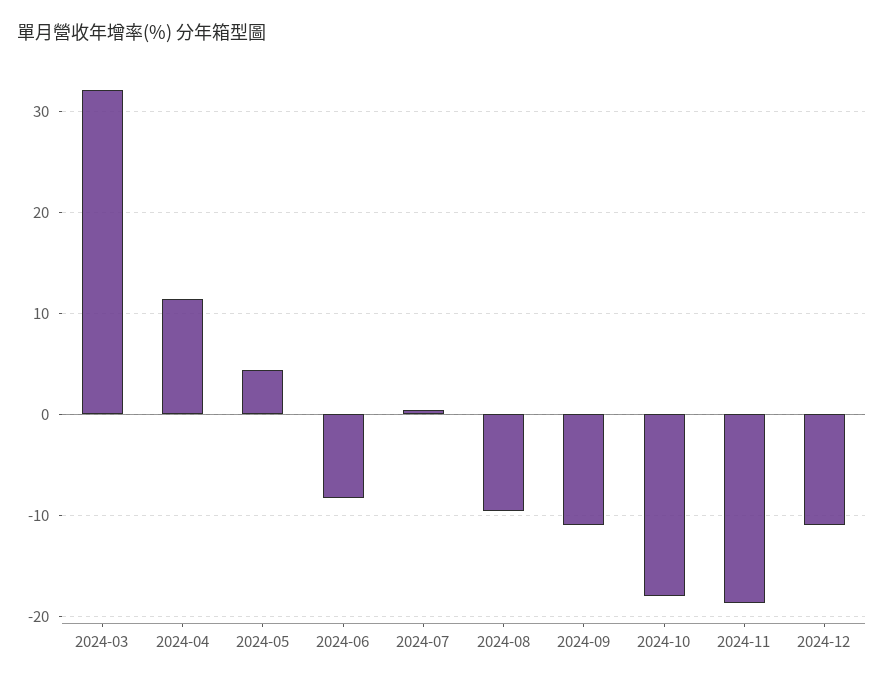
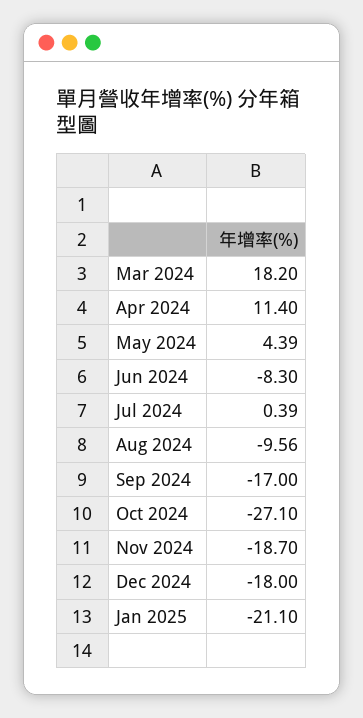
2024-03: 32 -> 18.2
2024-09: -11 -> -17
2024-10: -18 -> -27.1
2024-12: -11 -> -18
Jan 2025: none -> -21.1

